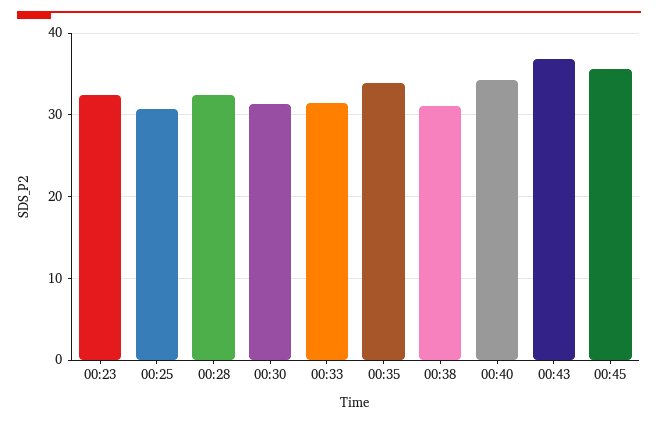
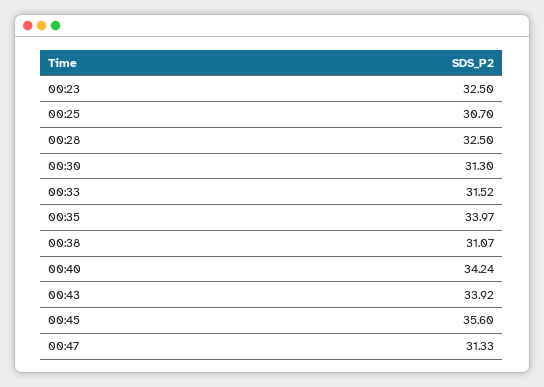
00:43: 37 -> 33.92
00:47: none -> 31.33

